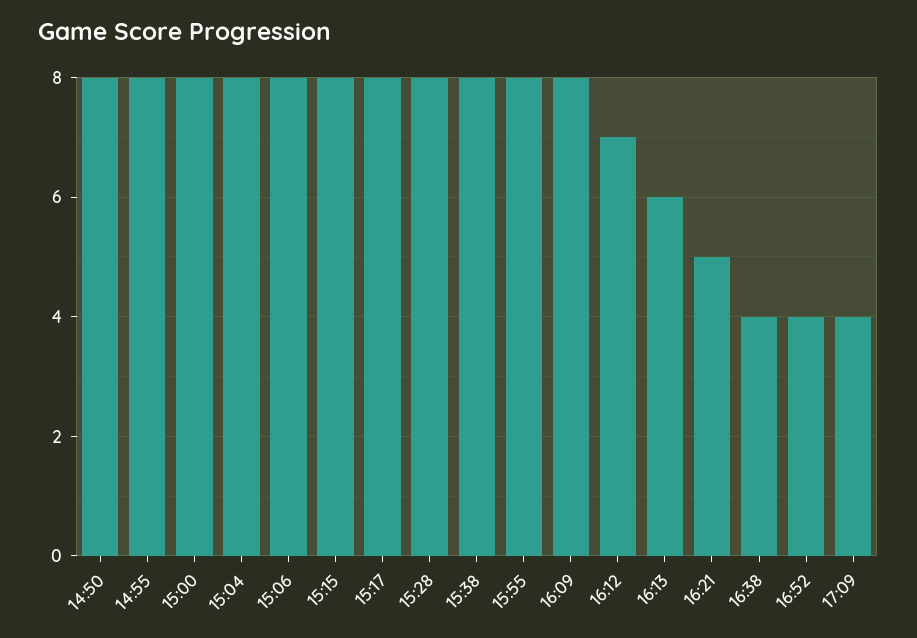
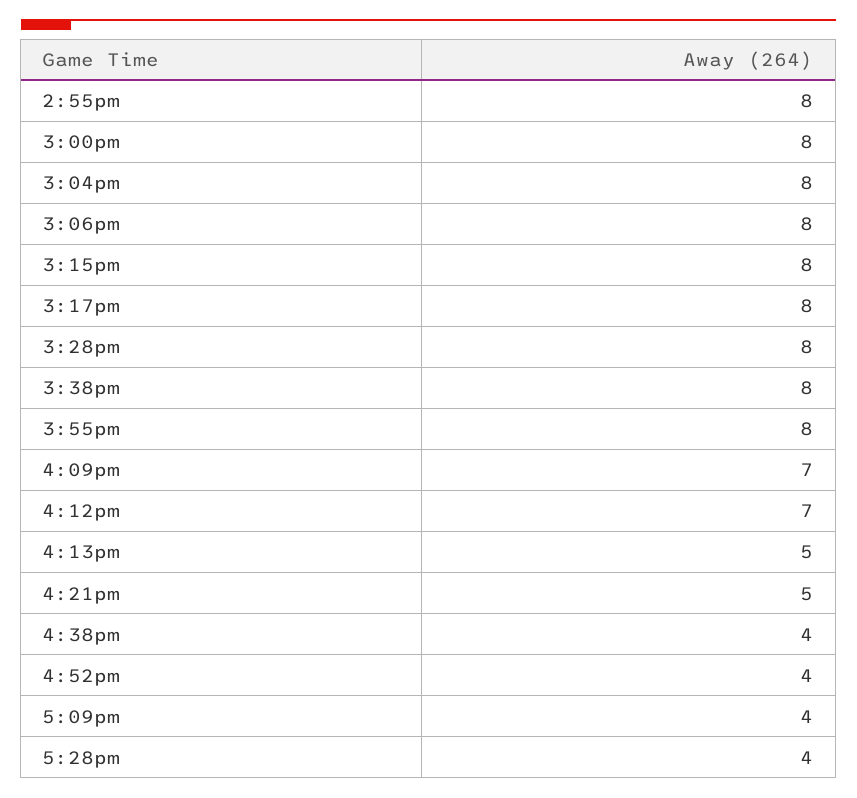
14:50: 8 -> none
16:09: 8 -> 7
16:13: 6 -> 5
5:28pm: none -> 4

